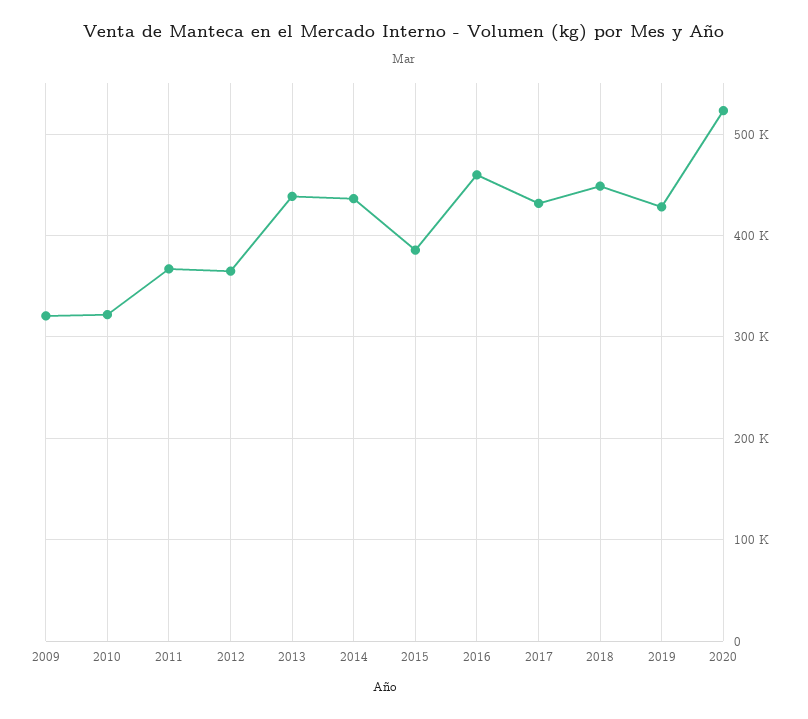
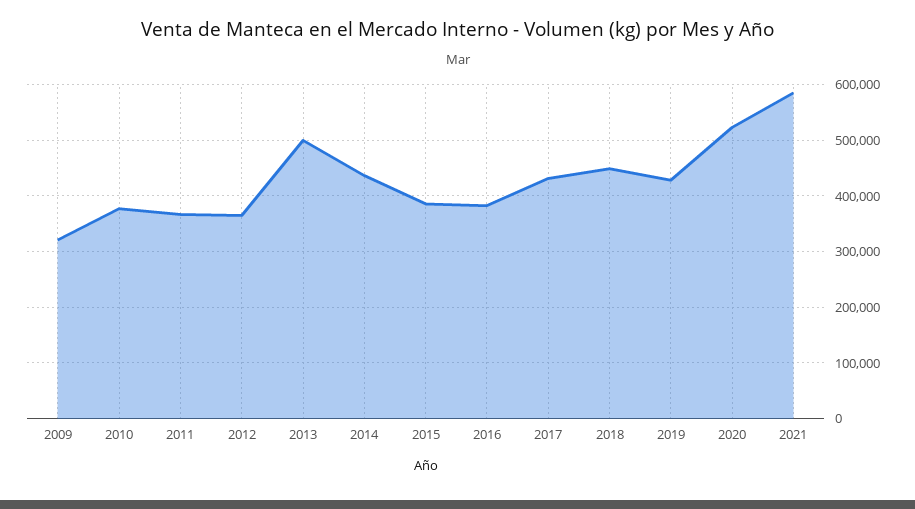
2010: 320000 -> 380000
2013: 440000 -> 500000
2016: 460000 -> 380000
2021: none -> 580000

